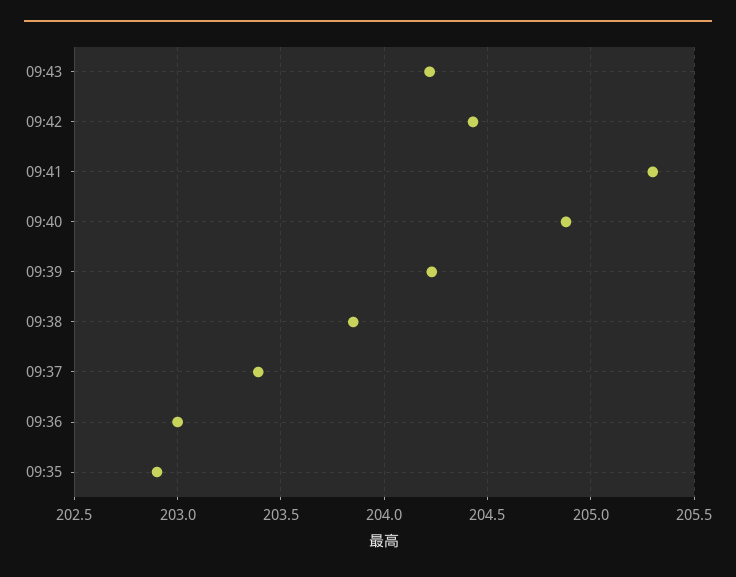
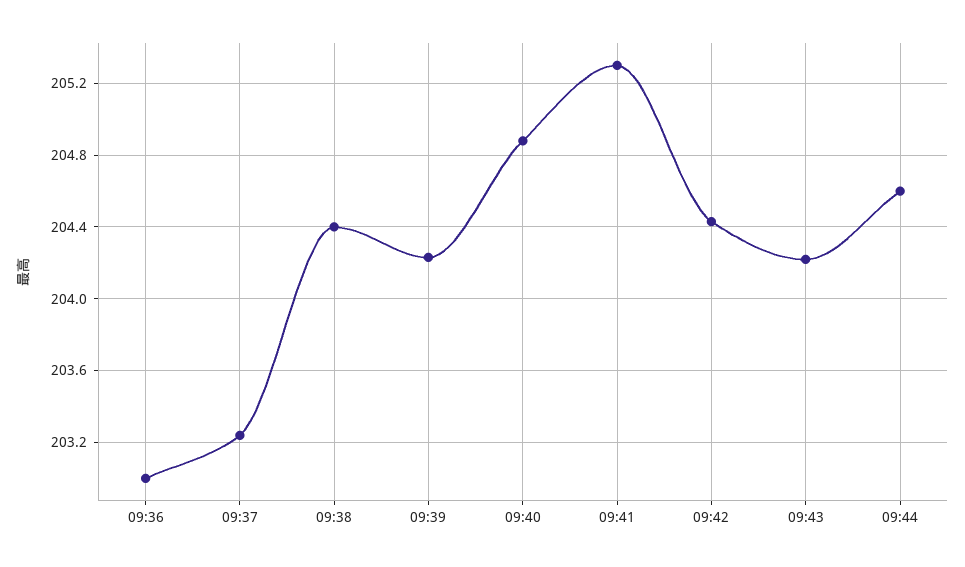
09:38: 203.85 -> 204.4
09:37: 203.4 -> 203.25
09:35: 202.9 -> none
09:44: none -> 204.6

